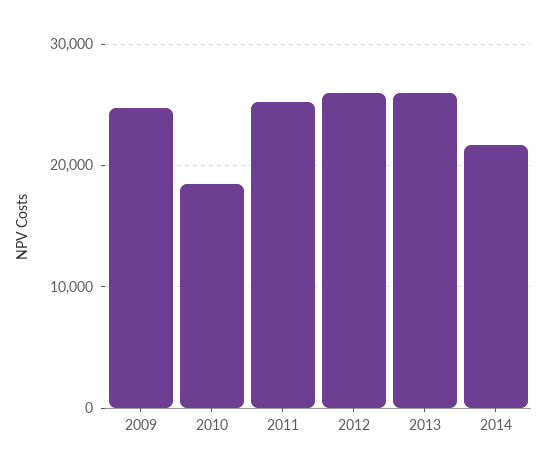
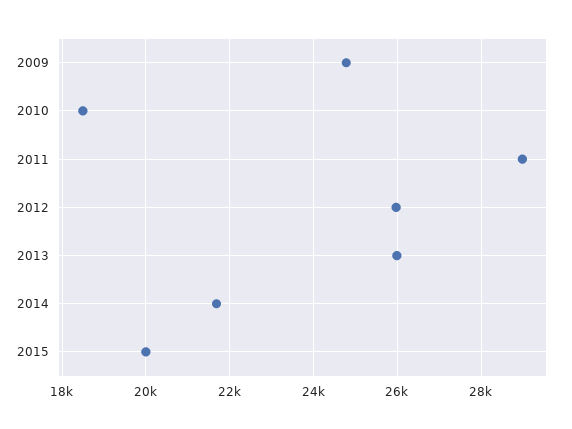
2011: 25000 -> 29000
2015: none -> 20000

